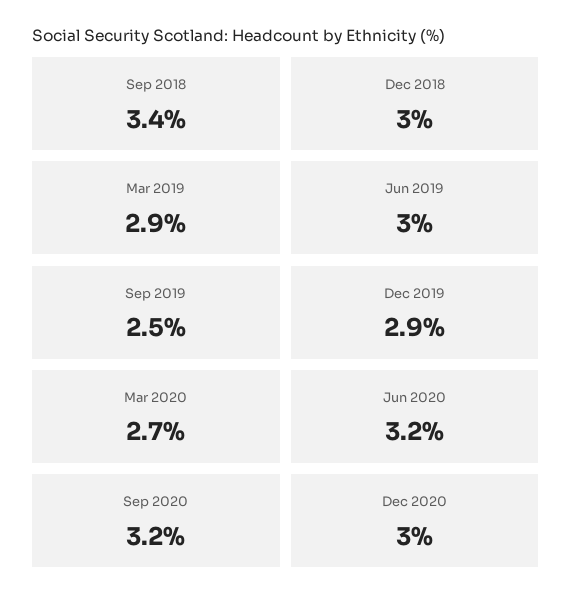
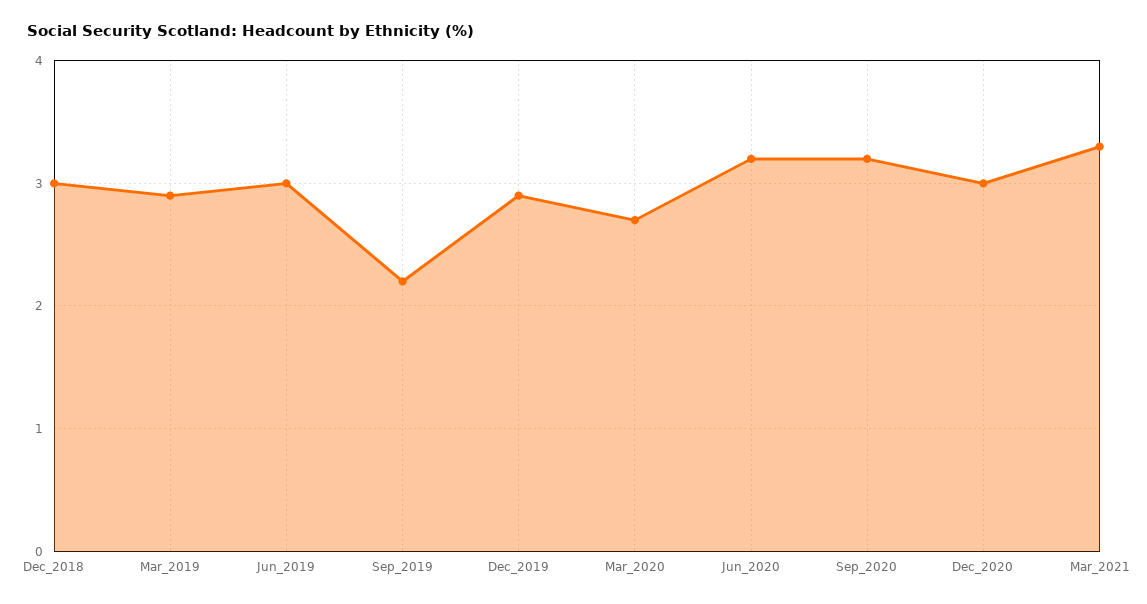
Sep 2018: 3.4 -> none
Sep 2019: 2.5 -> 2.2
Mar_2021: none -> 3.3

